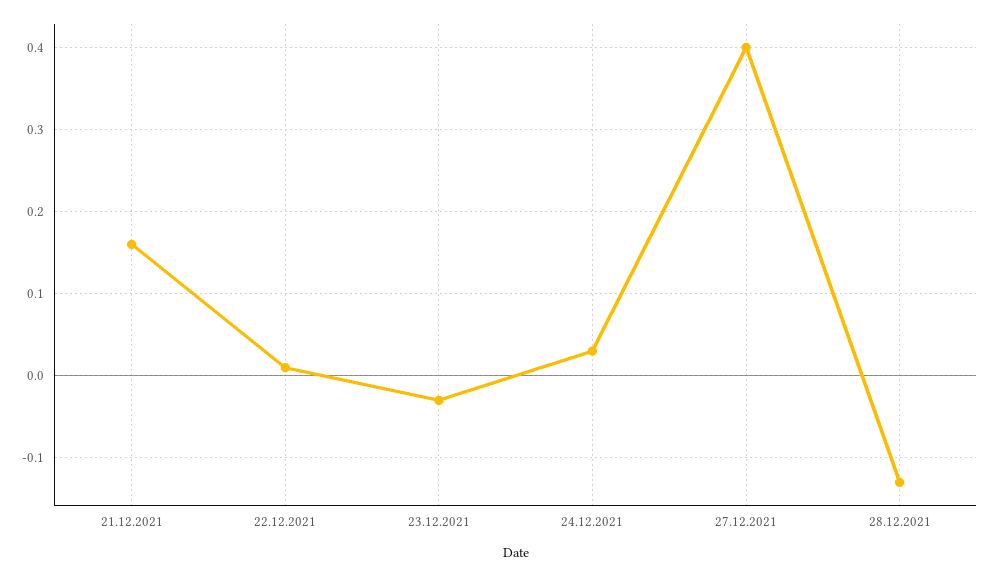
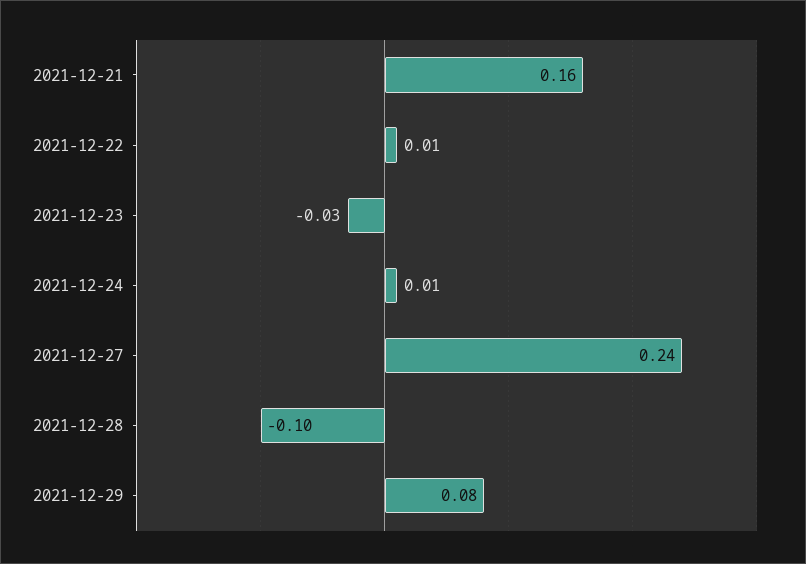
24.12.2021: 0.03 -> 0.01
27.12.2021: 0.4 -> 0.24
28.12.2021: -0.13 -> -0.1
2021-12-29: none -> 0.08

